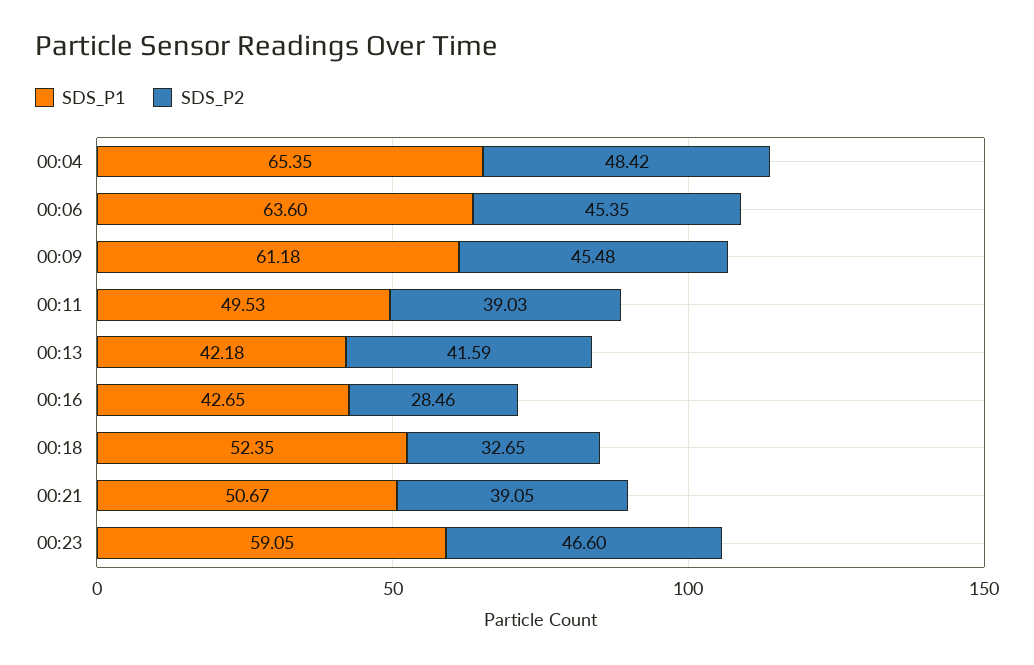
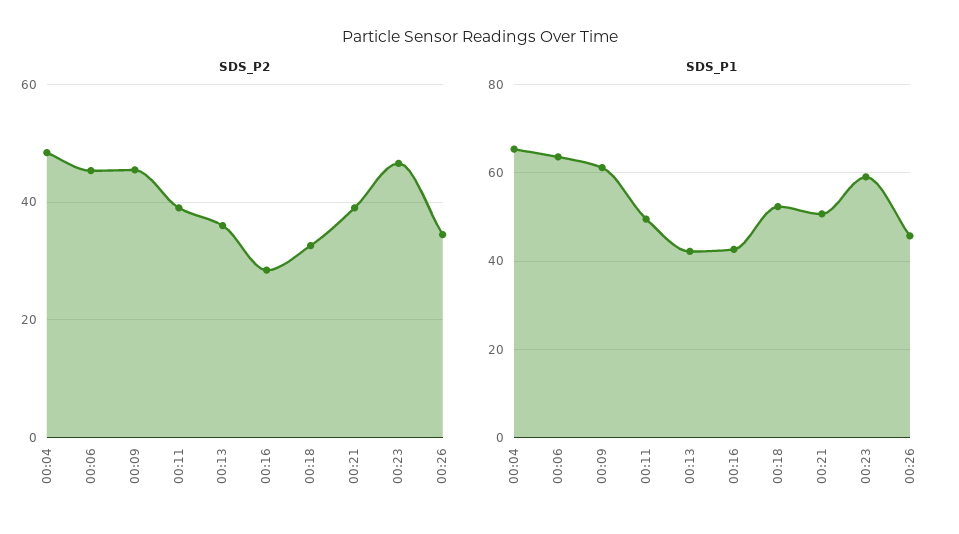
SDS_P2, 00:13: 41.59 -> 36
SDS_P2, 00:26: none -> 34
SDS_P1, 00:26: none -> 46

